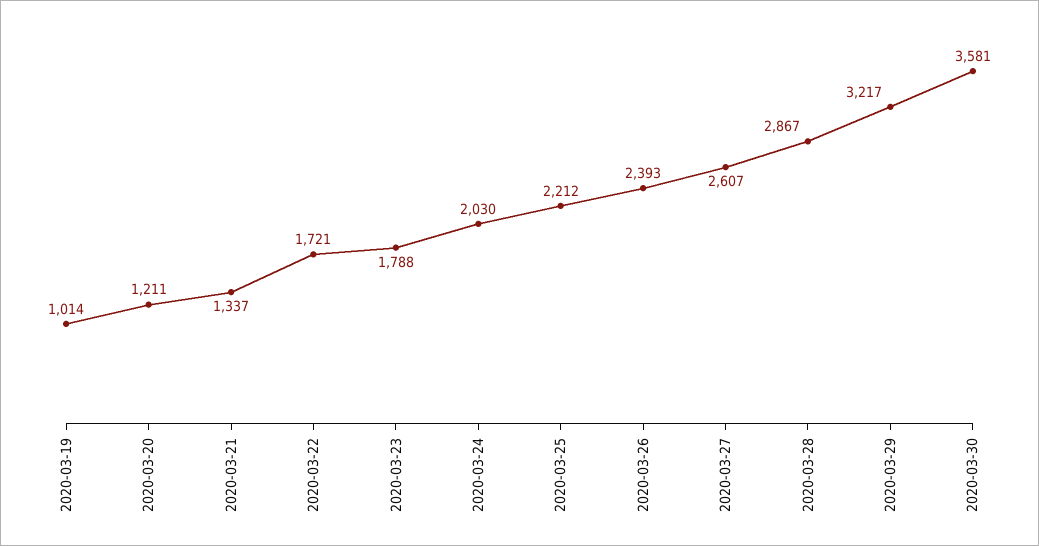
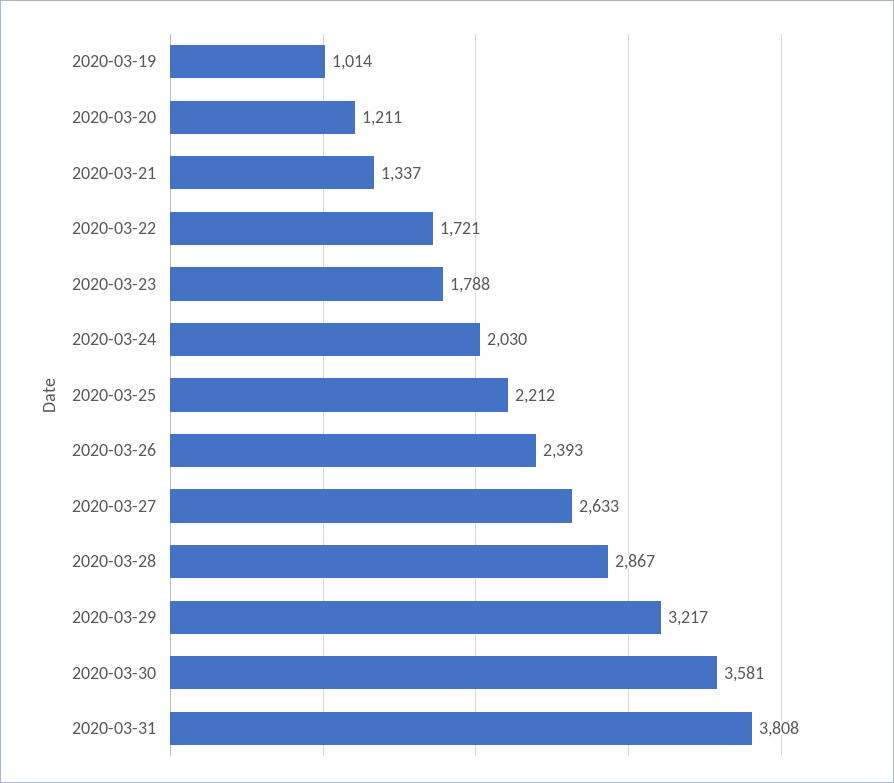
2020-03-27: 2607 -> 2633
2020-03-31: none -> 3808

